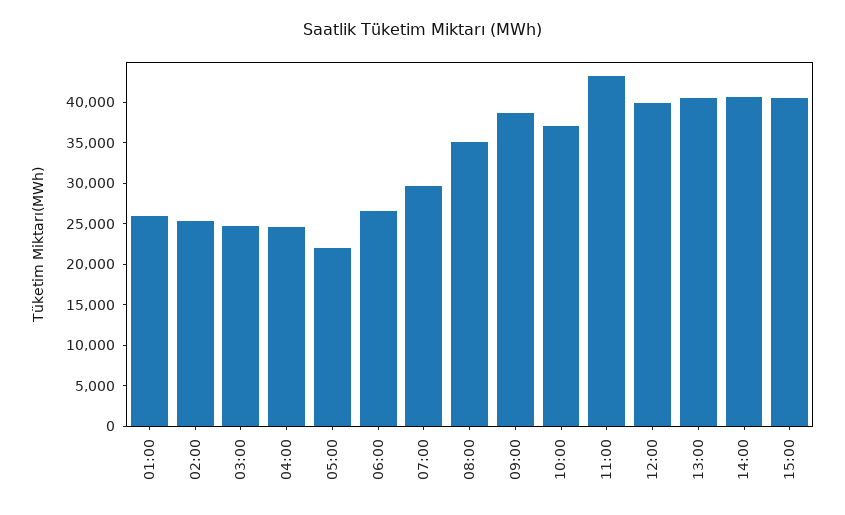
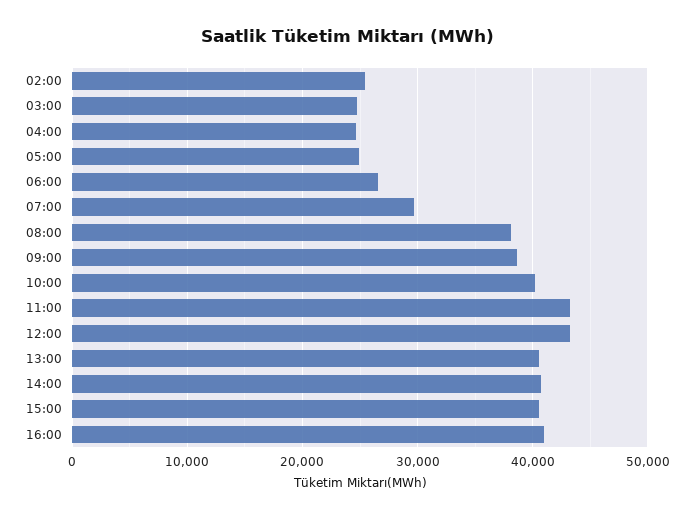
01:00: 26000 -> none
05:00: 22000 -> 25000
08:00: 35000 -> 38000
10:00: 37000 -> 40000
12:00: 40000 -> 43000
16:00: none -> 41000

